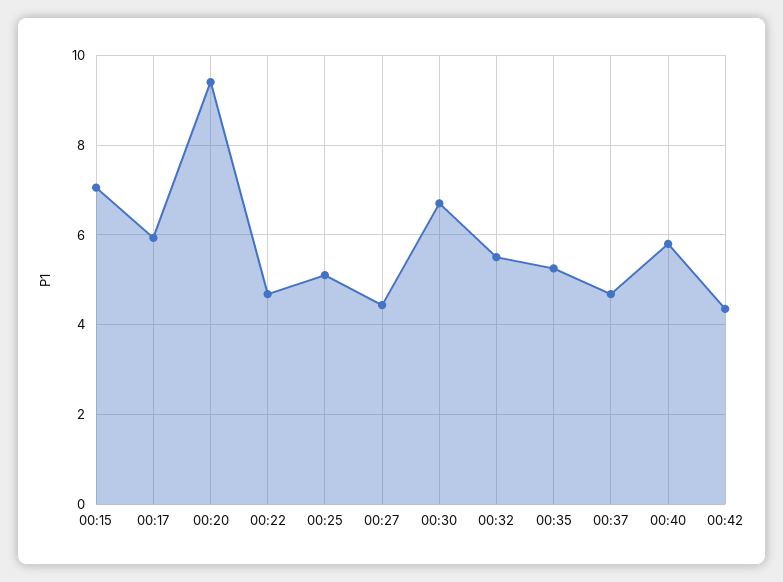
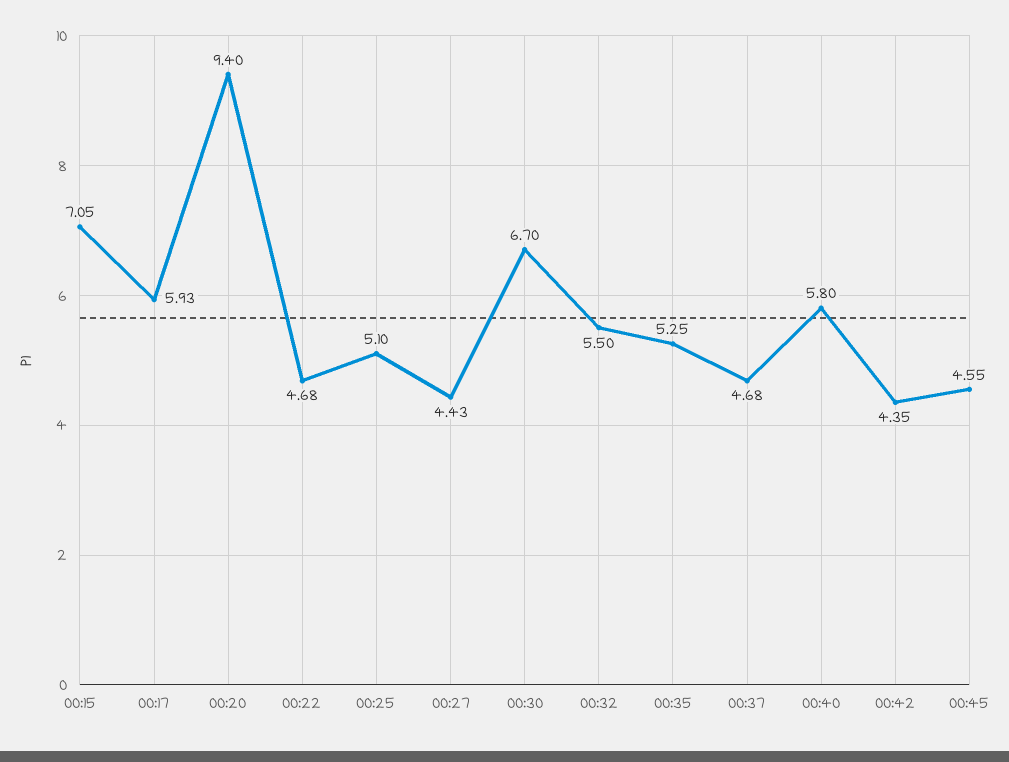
00:45: none -> 4.55

